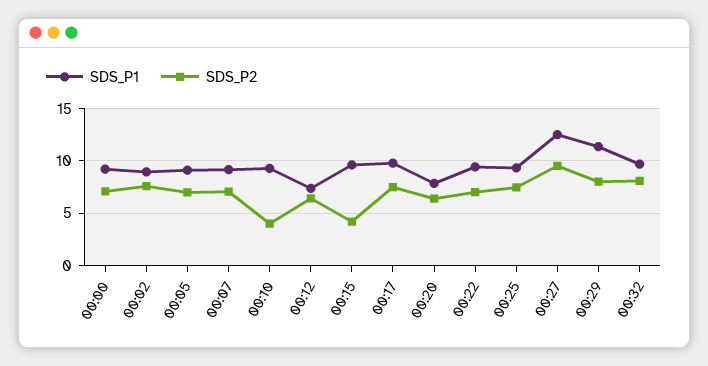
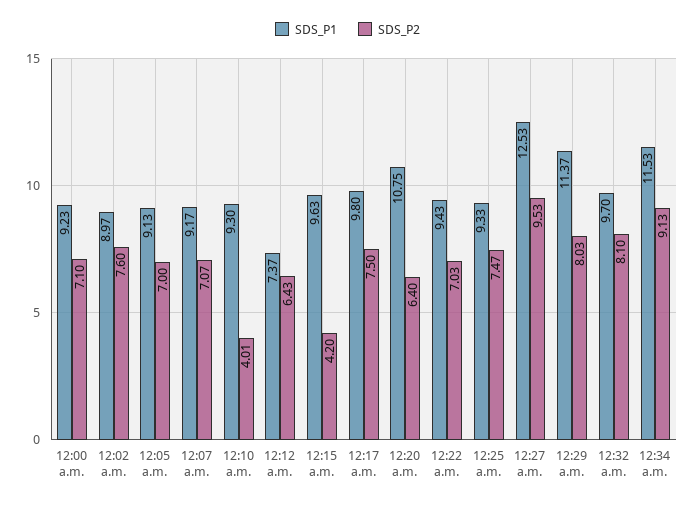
SDS_P1, 00:20: 8 -> 10.75
SDS_P1, 12:34 a.m.: none -> 11.53
SDS_P2, 12:34 a.m.: none -> 9.13

